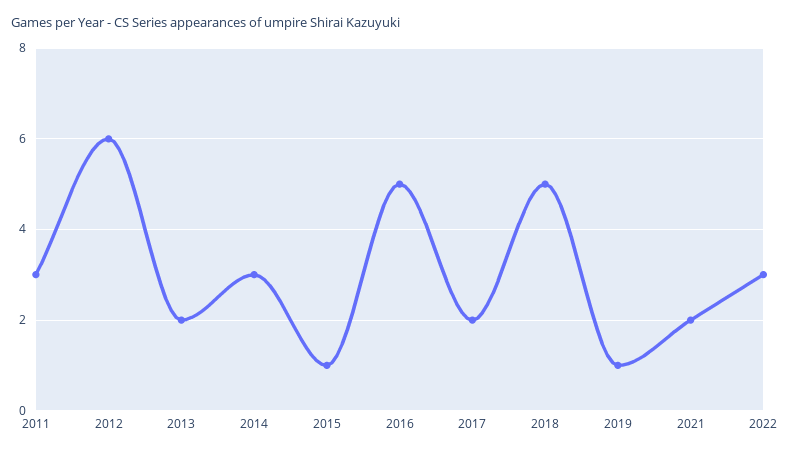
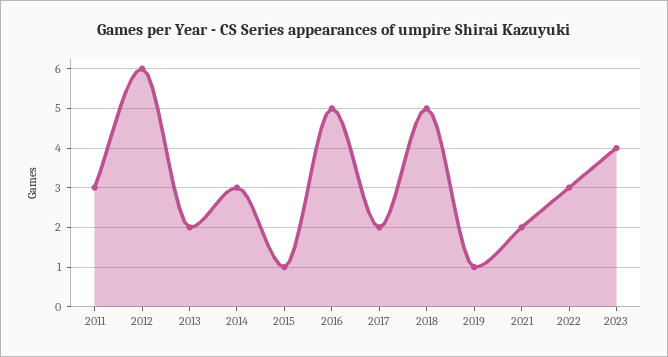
2023: none -> 4

